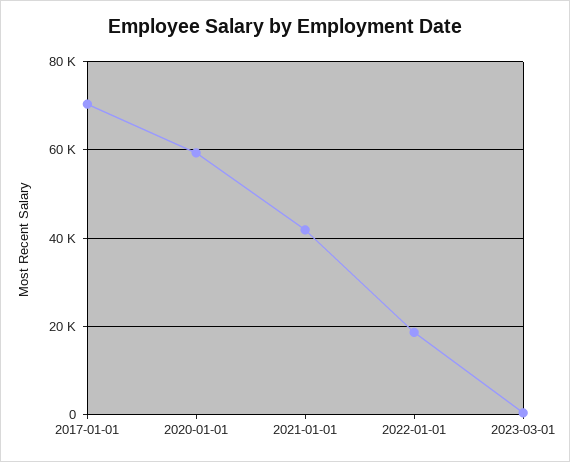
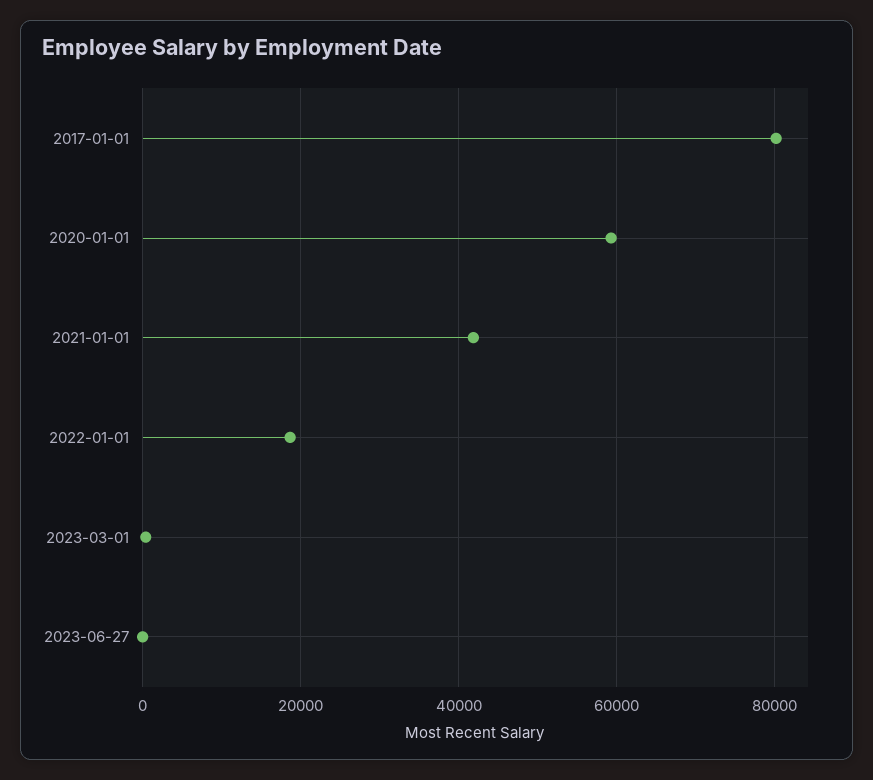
2017-01-01: 70000 -> 80000
2023-06-27: none -> 0

